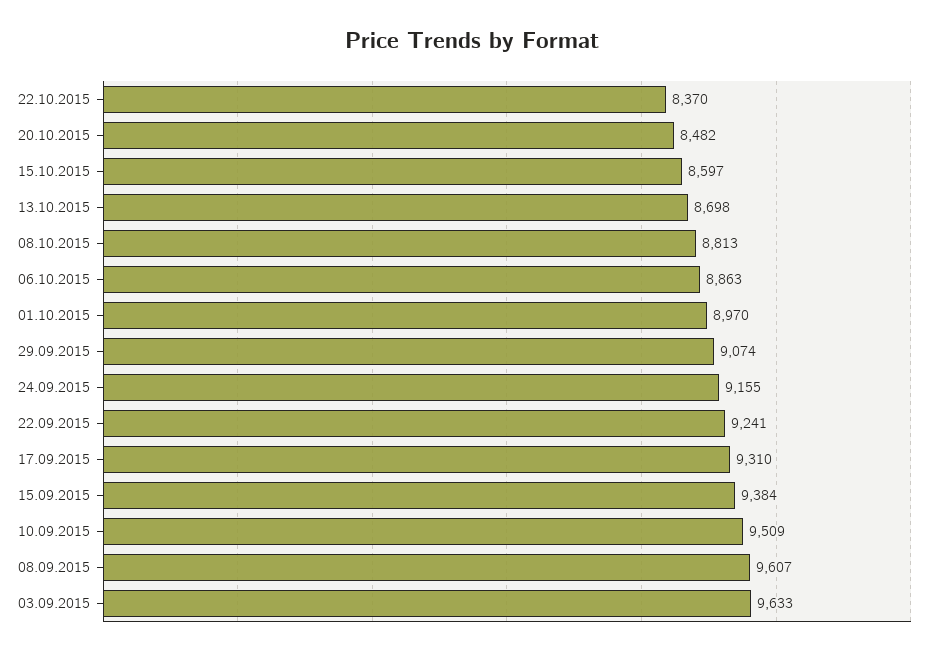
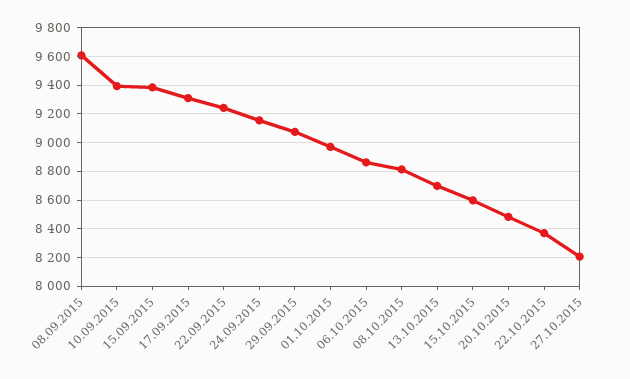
10.09.2015: 9509 -> 9400
03.09.2015: 9633 -> none
27.10.2015: none -> 8200

